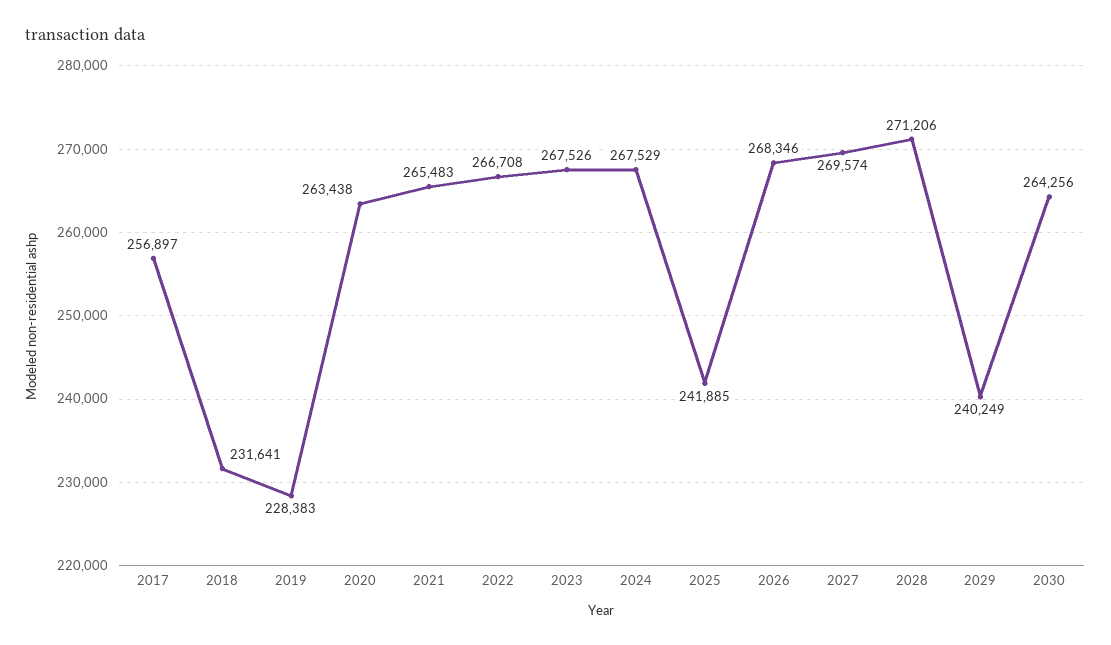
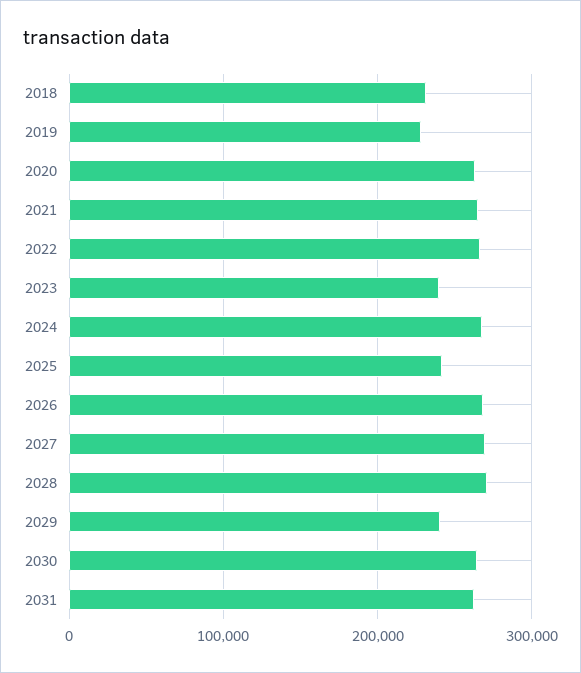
2017: 256897 -> none
2023: 267526 -> 240000
2031: none -> 260000

